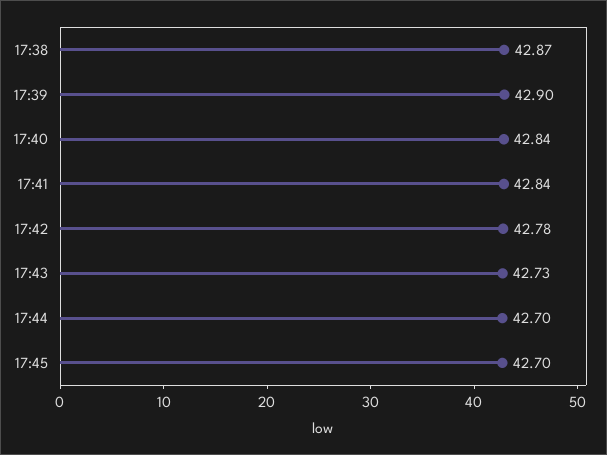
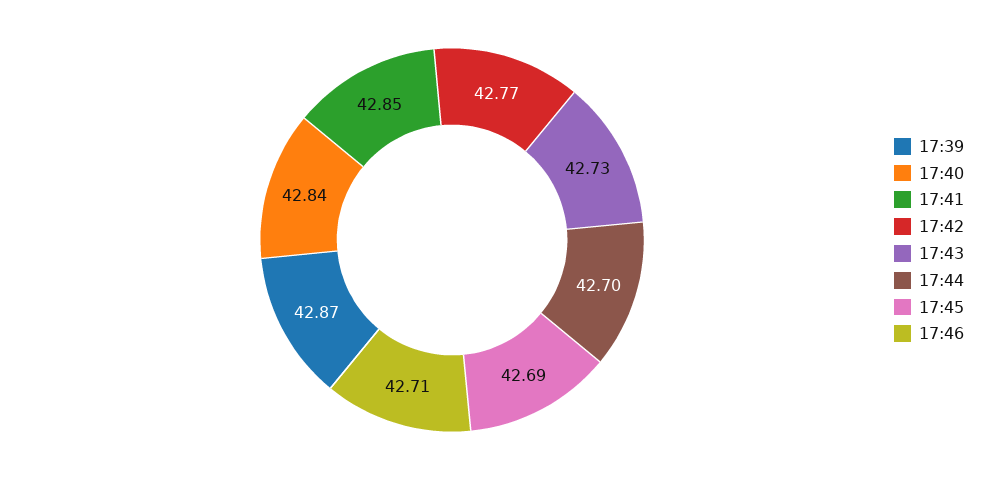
17:38: 42.87 -> none
17:39: 42.9 -> 42.87
17:41: 42.84 -> 42.85
17:42: 42.78 -> 42.77
17:45: 42.7 -> 42.69
17:46: none -> 42.71

